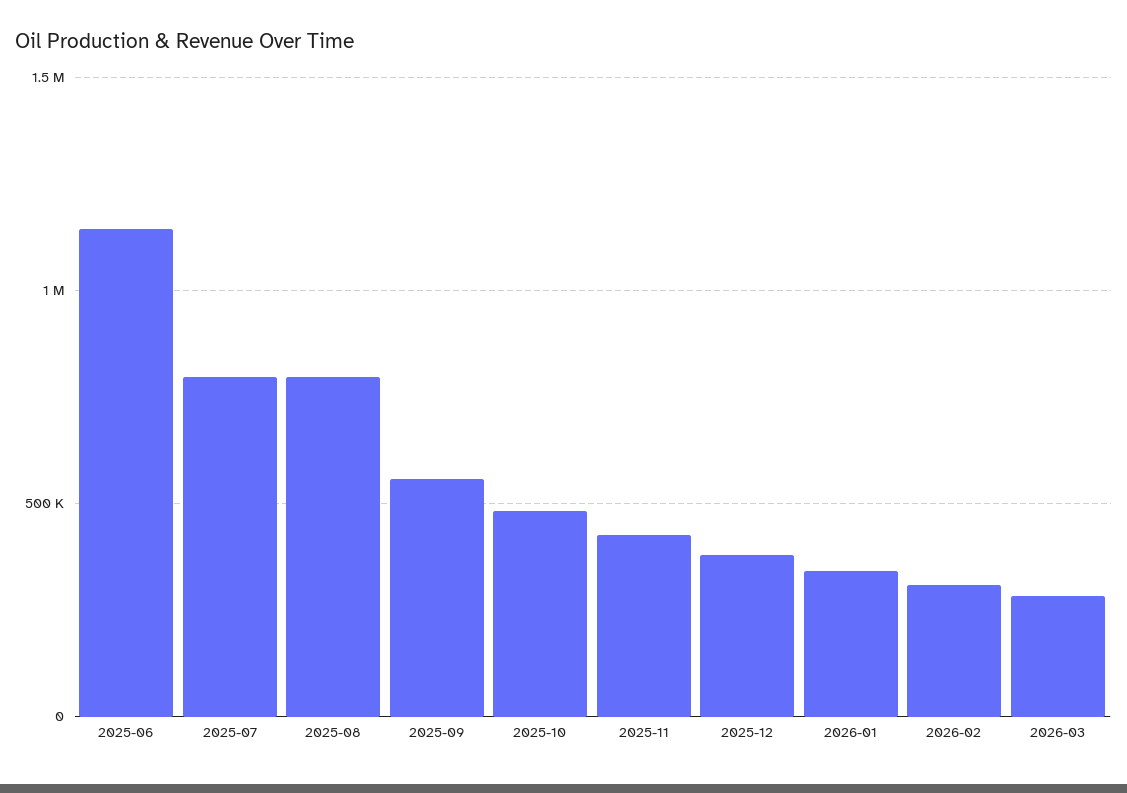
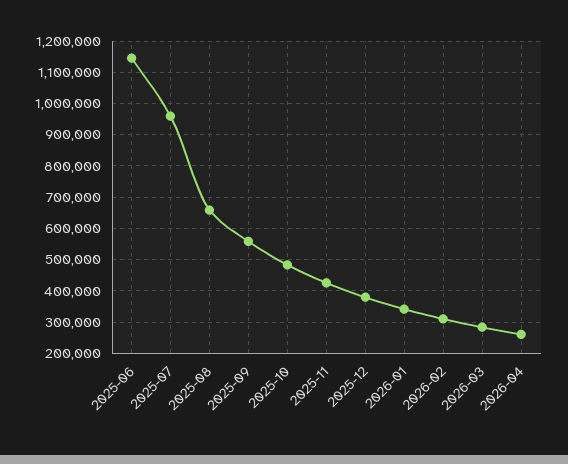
2025-07: 800000 -> 960000
2025-08: 800000 -> 660000
2026-04: none -> 260000

